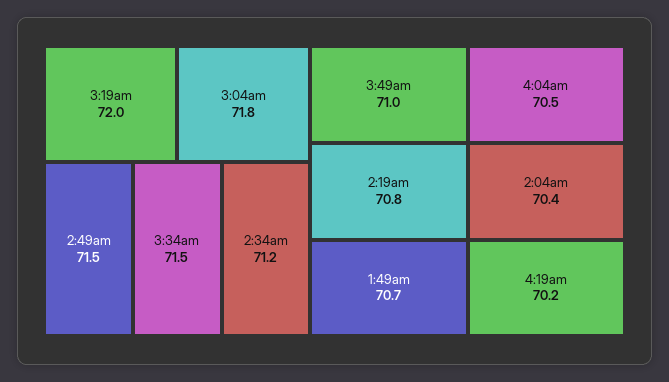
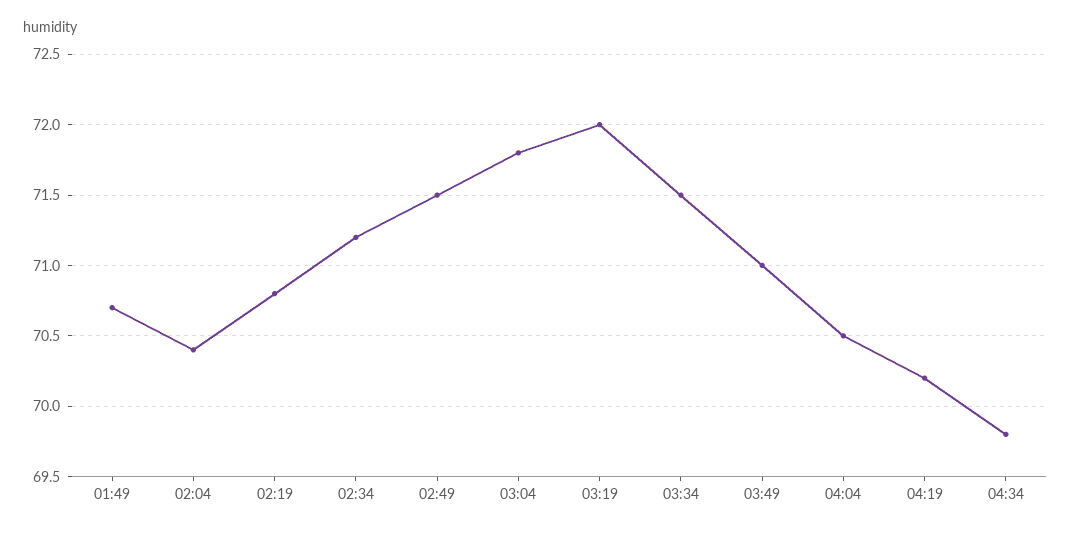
04:34: none -> 69.8

